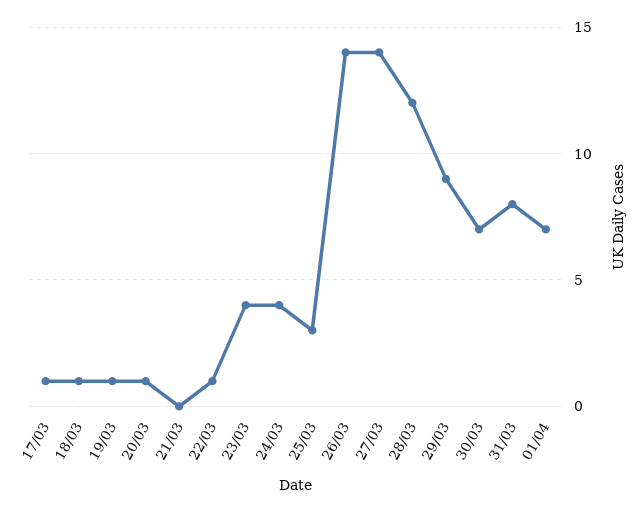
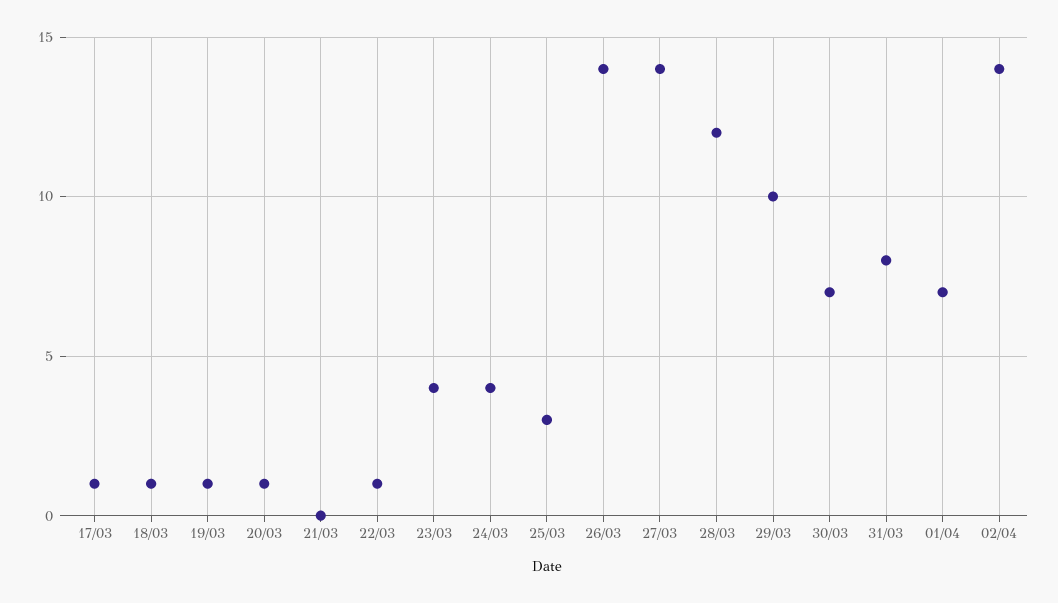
29/03: 9 -> 10
02/04: none -> 14

